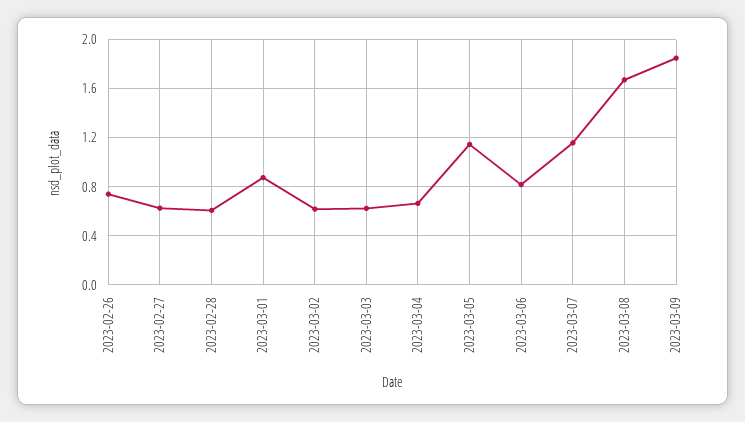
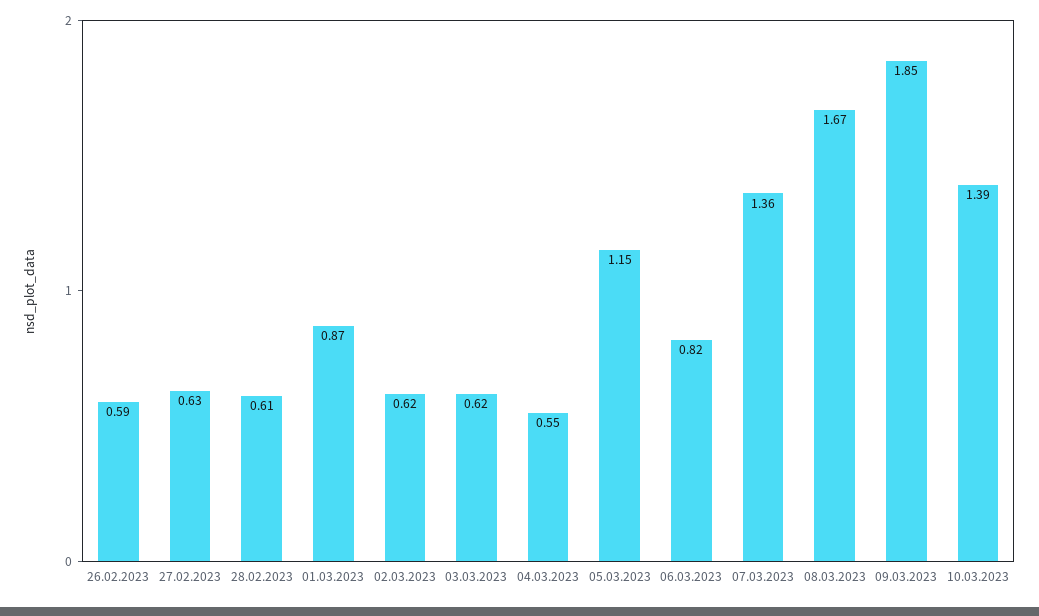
2023-02-26: 0.75 -> 0.59
2023-03-04: 0.65 -> 0.55
2023-03-07: 1.15 -> 1.36
10.03.2023: none -> 1.39

